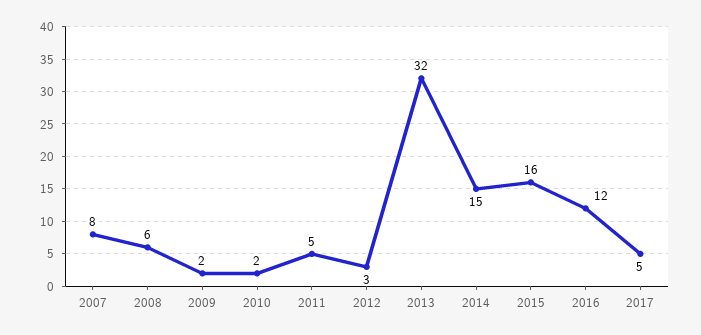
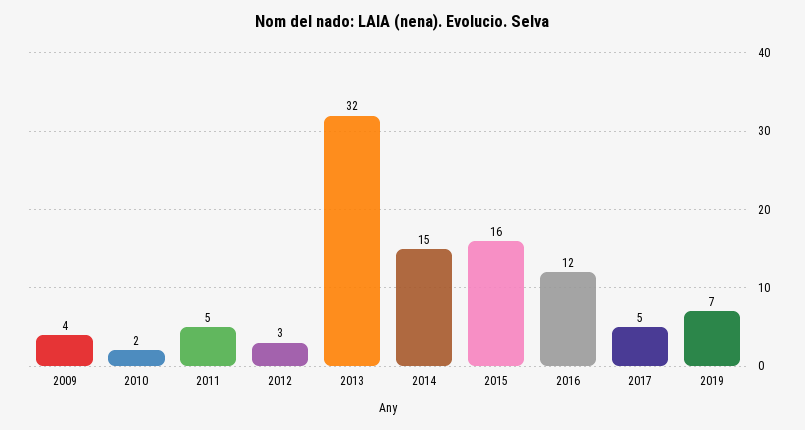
2007: 8 -> none
2008: 6 -> none
2009: 2 -> 4
2019: none -> 7

